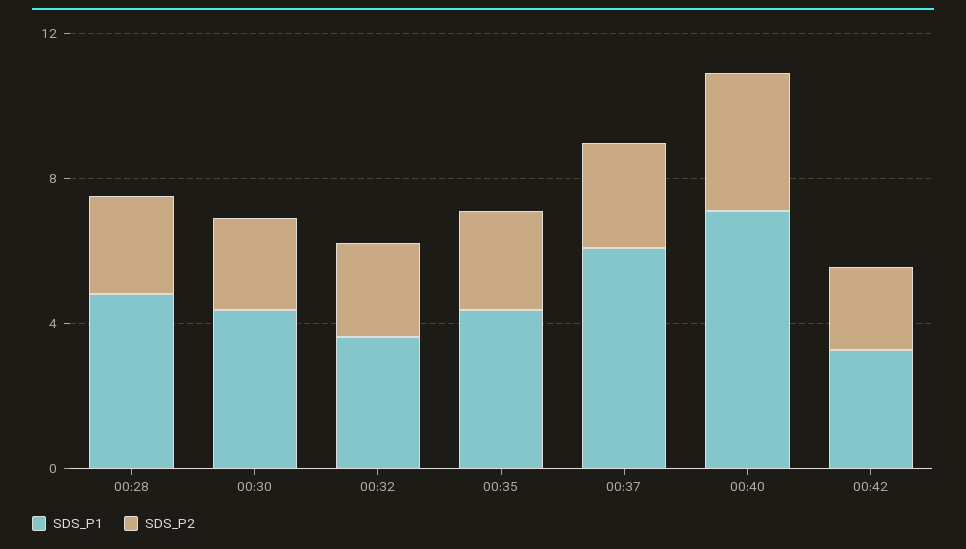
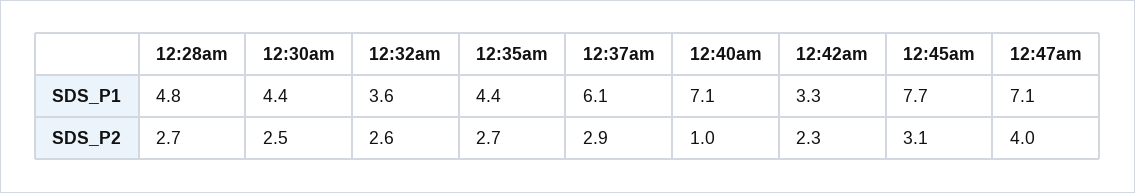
SDS_P2, 00:40: 4 -> 1
SDS_P1, 12:45am: none -> 7.7
SDS_P1, 12:47am: none -> 7.1
SDS_P2, 12:45am: none -> 3.1
SDS_P2, 12:47am: none -> 4

